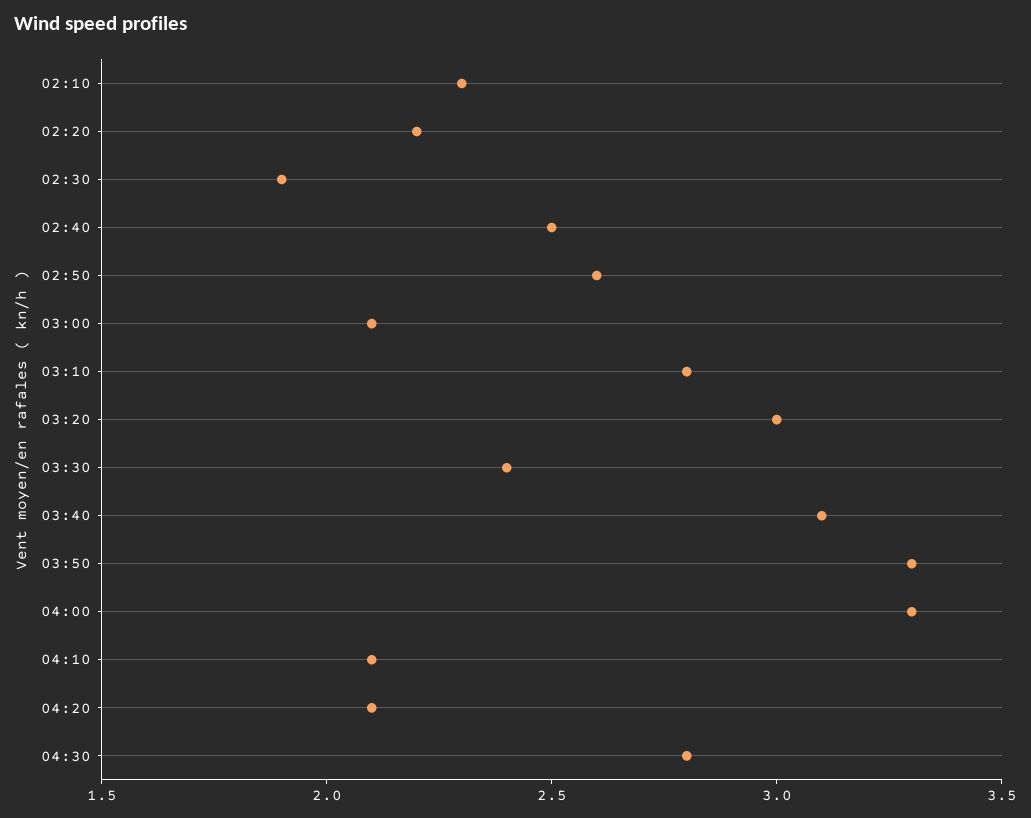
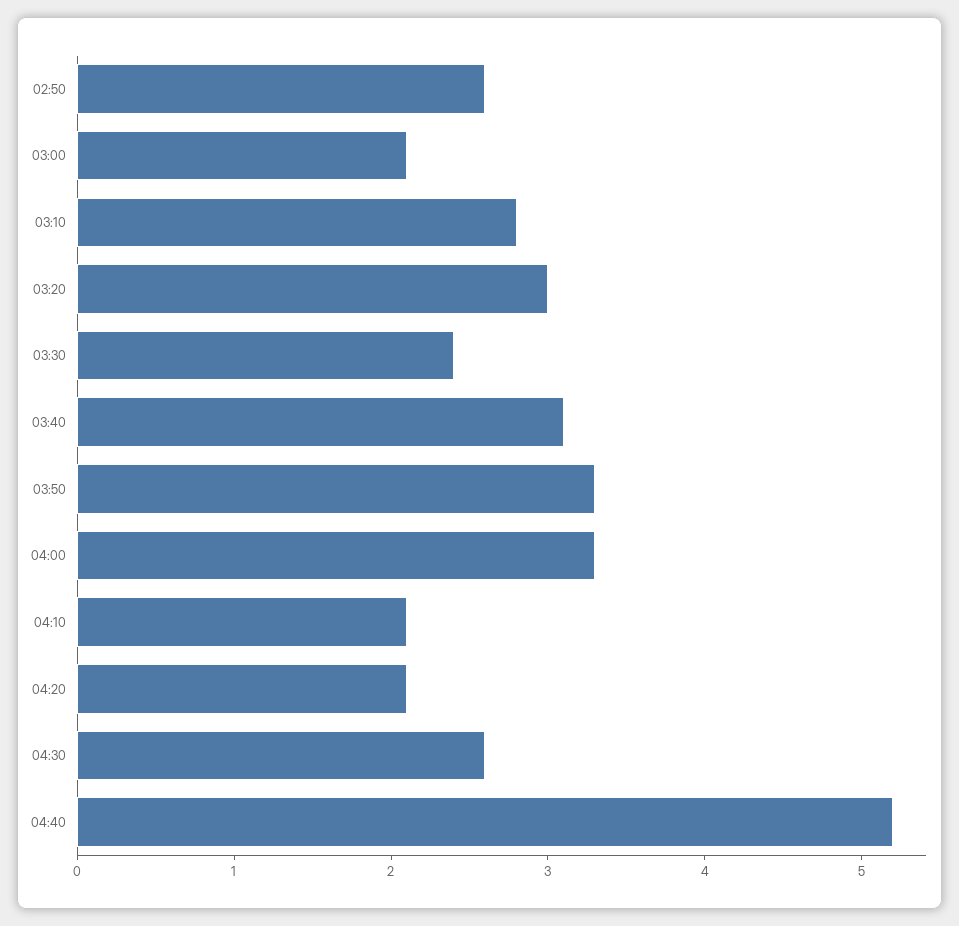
02:10: 2.3 -> none
02:20: 2.2 -> none
02:30: 1.9 -> none
02:40: 2.5 -> none
04:30: 2.8 -> 2.6
04:40: none -> 5.2

